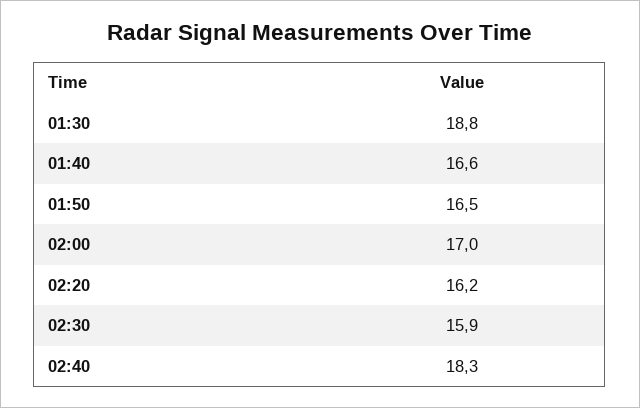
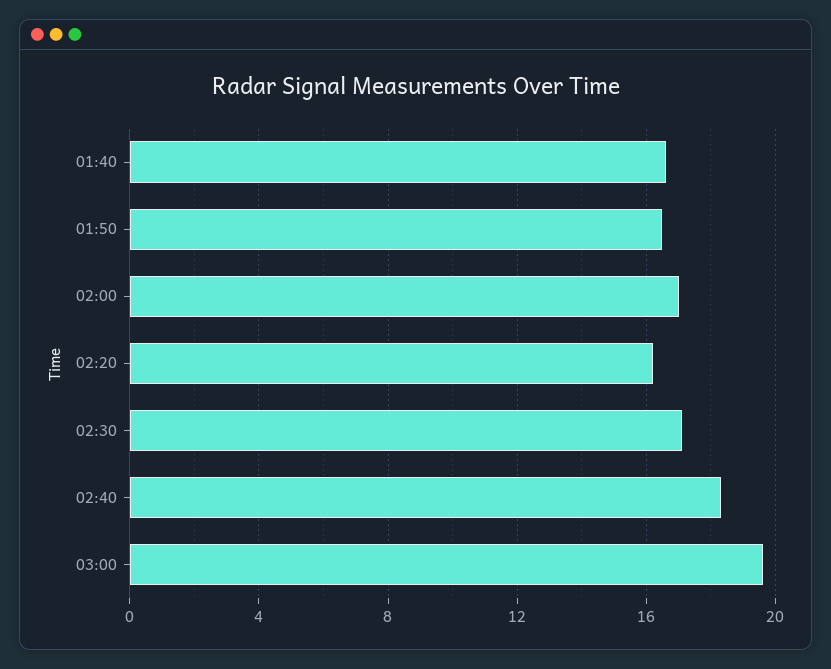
01:30: 18.8 -> none
02:30: 15.9 -> 17
03:00: none -> 19.5

